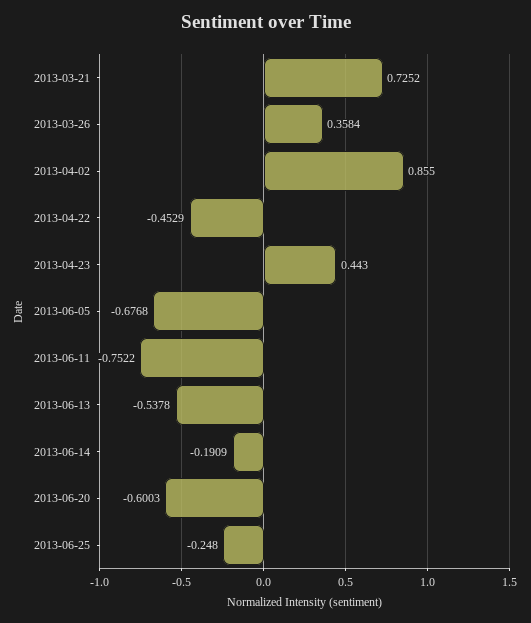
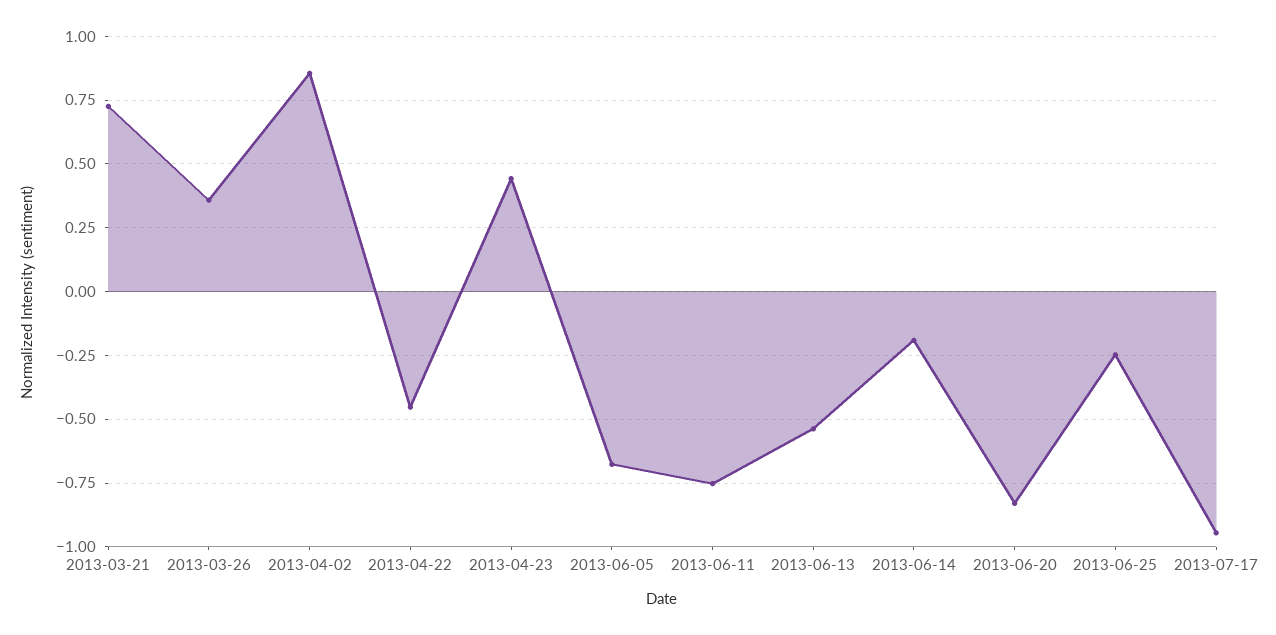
2013-06-20: -0.6003 -> -0.825
2013-07-17: none -> -0.95

